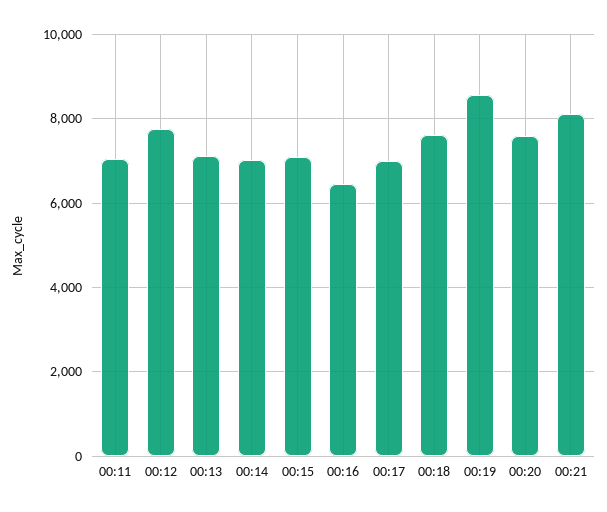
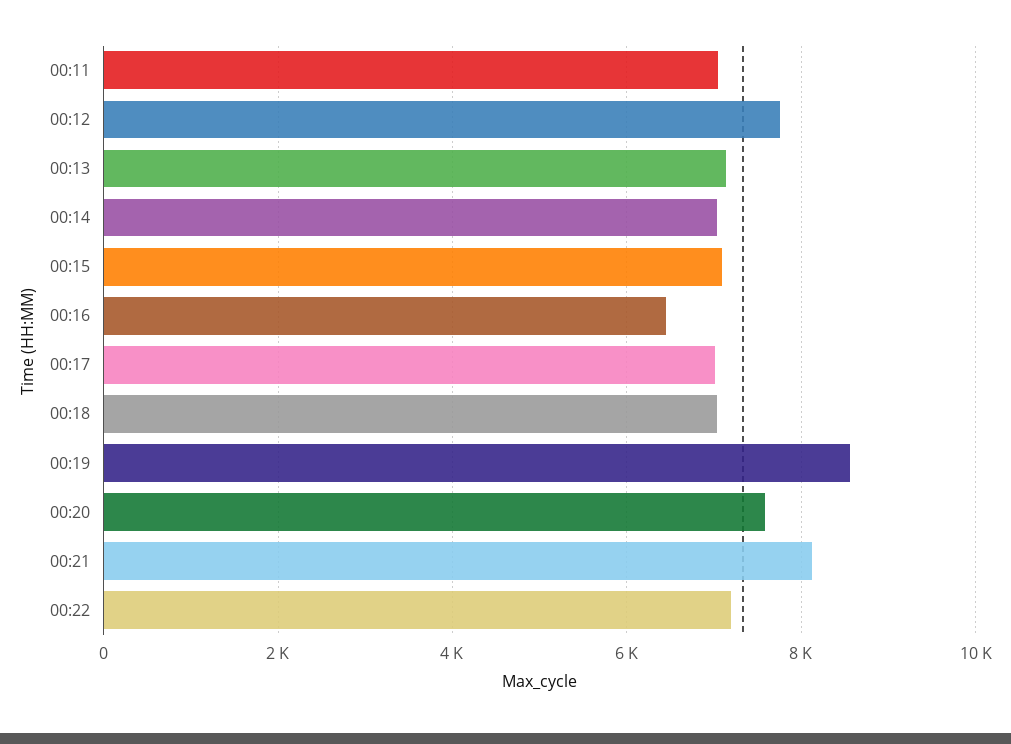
00:18: 7600 -> 7000
00:22: none -> 7200

